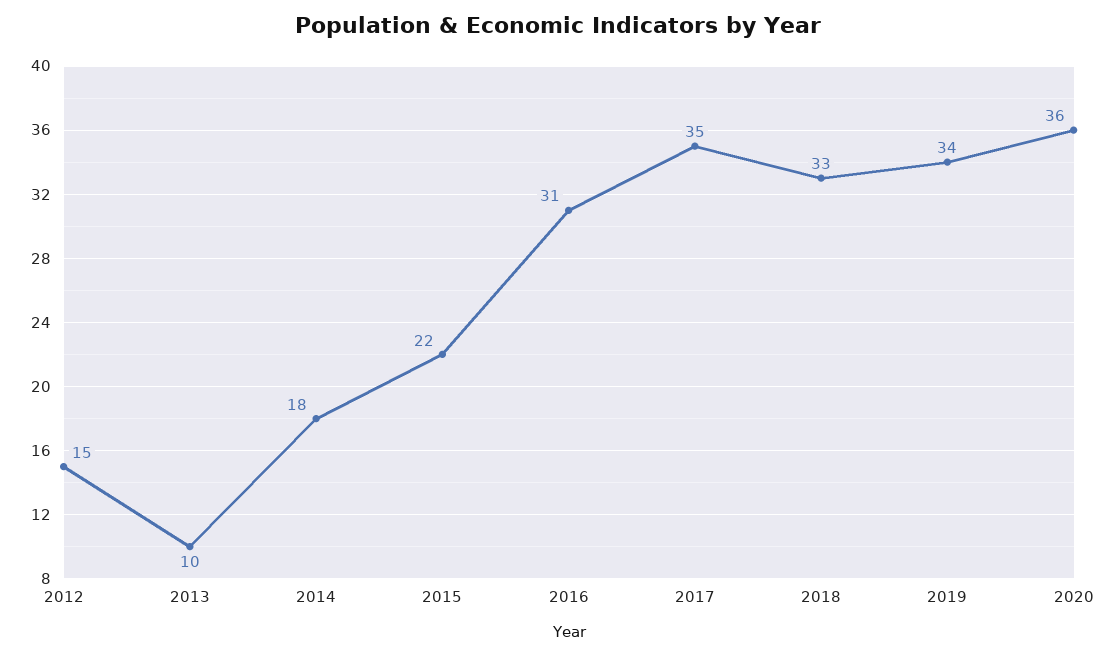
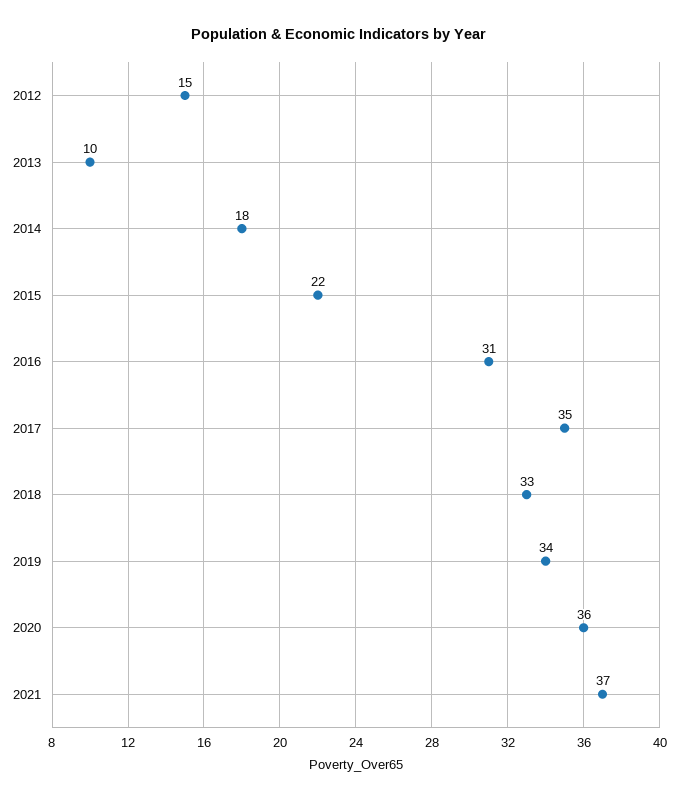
2021: none -> 37

